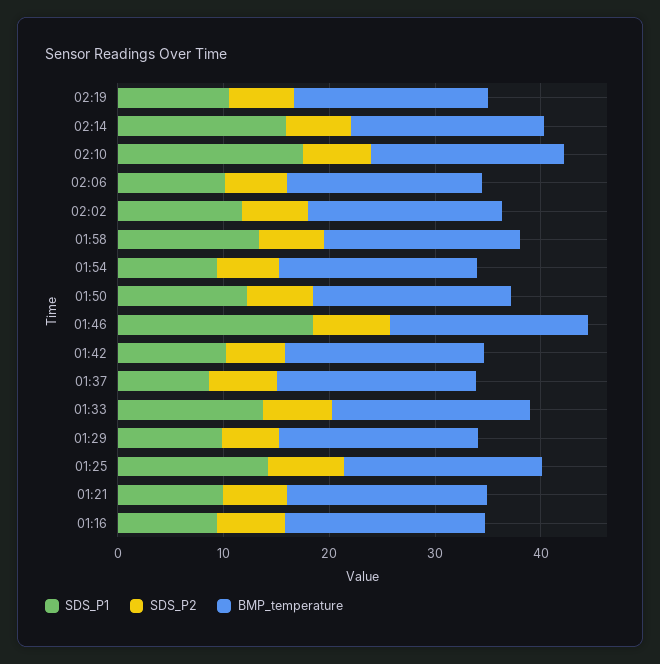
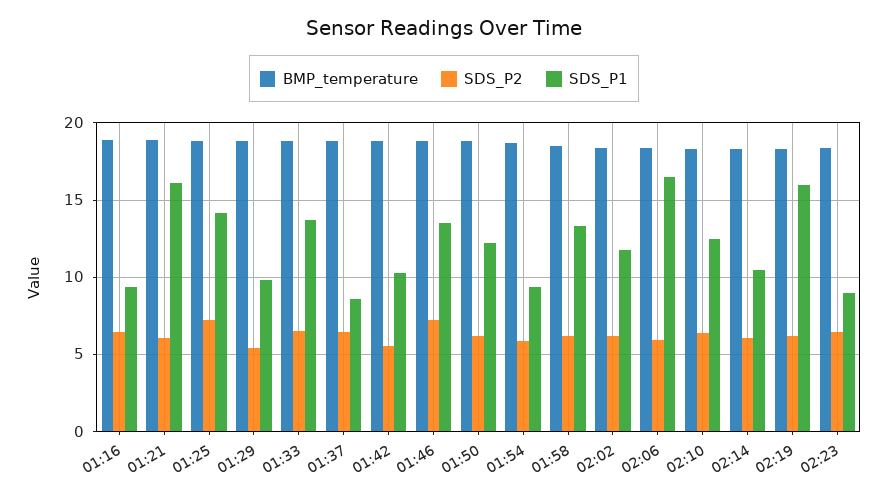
SDS_P1, 02:19: 10 -> 16
SDS_P1, 02:14: 16 -> 10.5
SDS_P1, 02:10: 18 -> 12.5
SDS_P1, 02:06: 10 -> 16.5
SDS_P1, 01:46: 18 -> 13.5
SDS_P1, 01:21: 10 -> 16
BMP_temperature, 02:23: none -> 18.5
SDS_P2, 02:23: none -> 6.5
SDS_P1, 02:23: none -> 9

